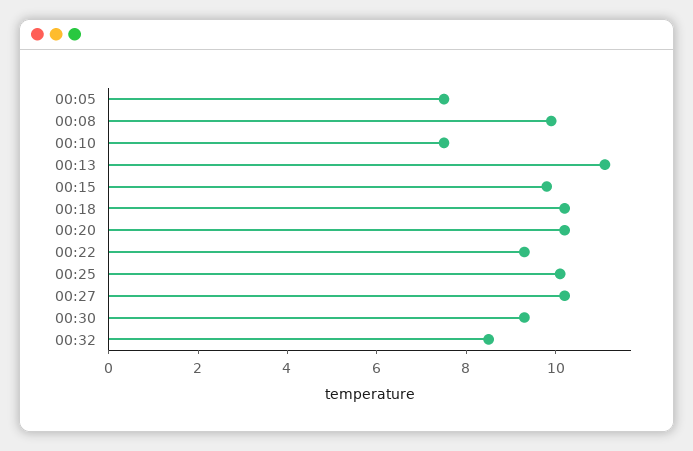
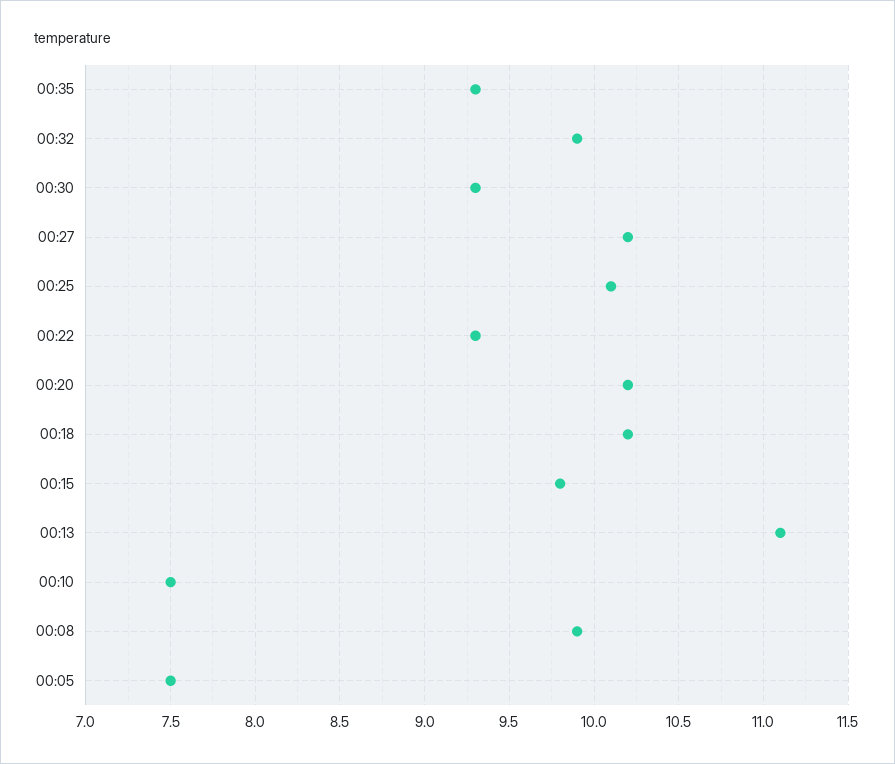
00:32: 8.5 -> 9.9
00:35: none -> 9.3

